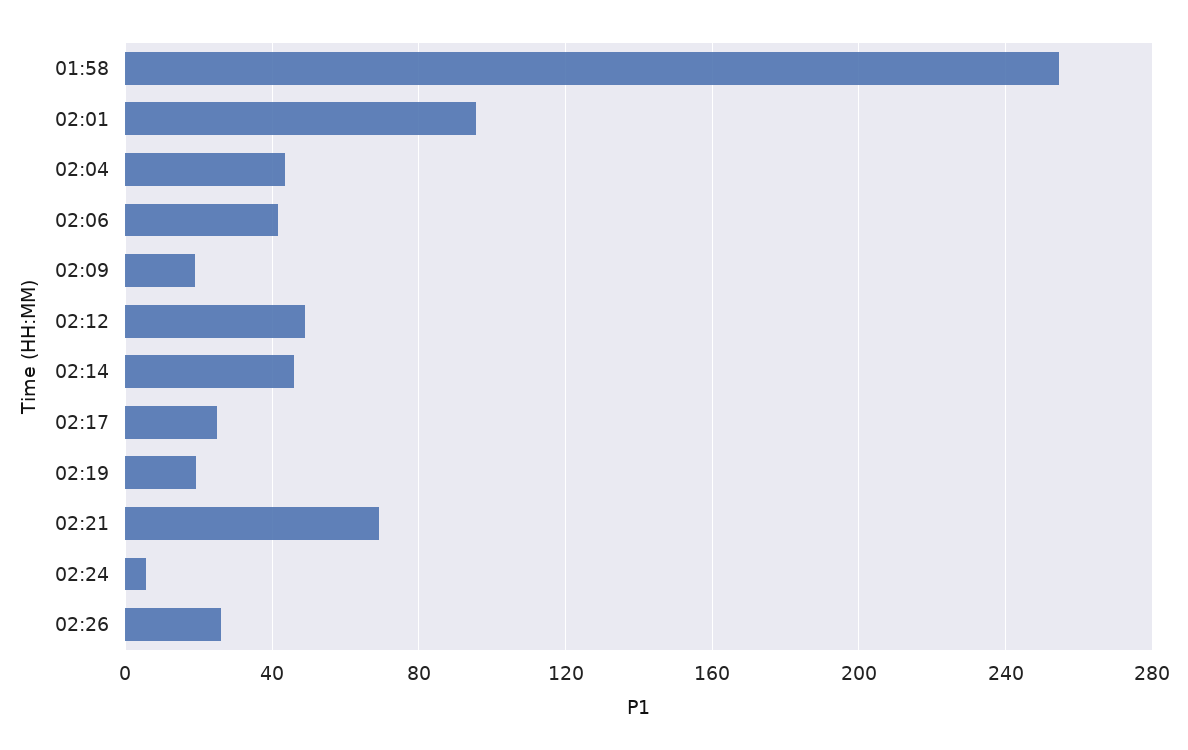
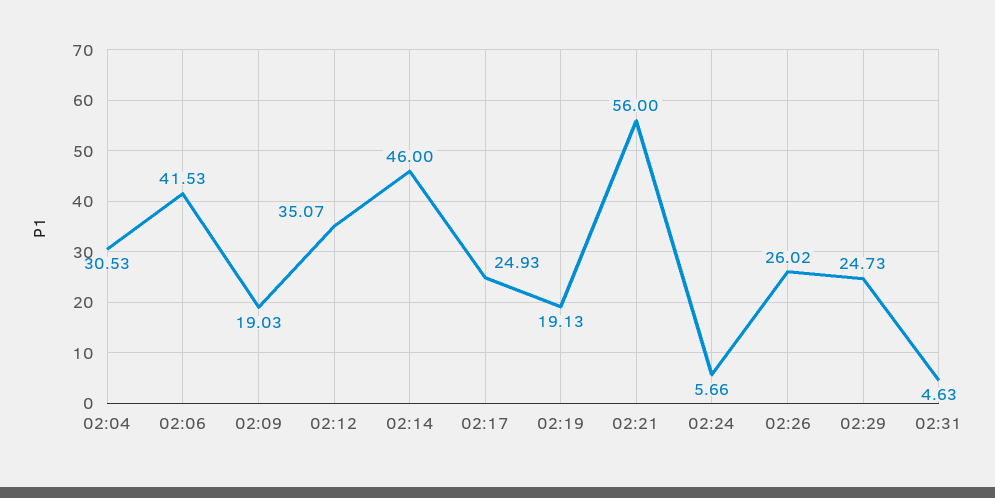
01:58: 255 -> none
02:01: 95 -> none
02:04: 45 -> 30.53
02:12: 50 -> 35.07
02:21: 70 -> 56
02:29: none -> 24.73
02:31: none -> 4.63

